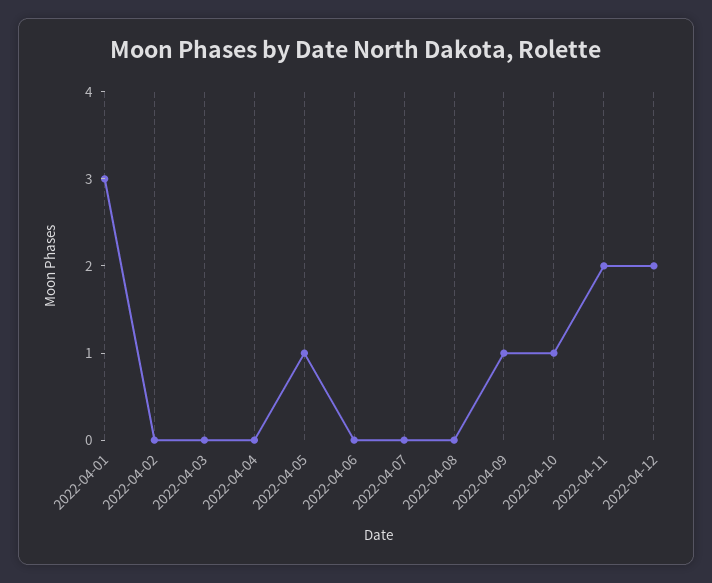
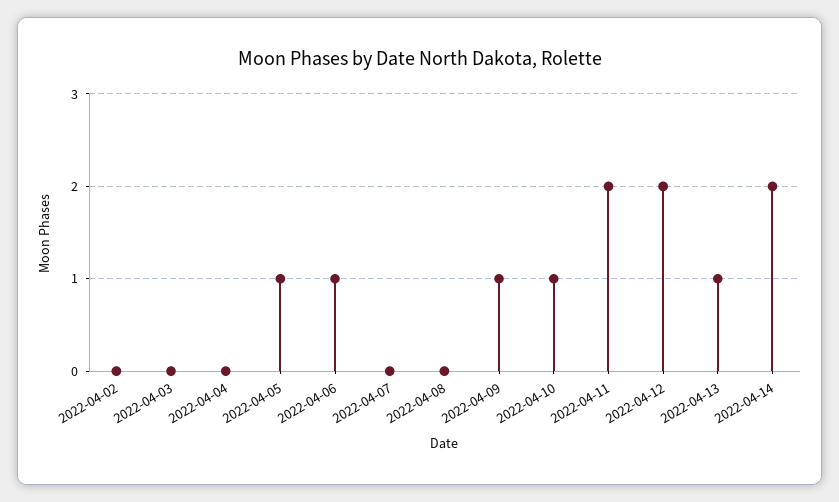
2022-04-01: 3 -> none
2022-04-06: 0 -> 1
2022-04-13: none -> 1
2022-04-14: none -> 2

